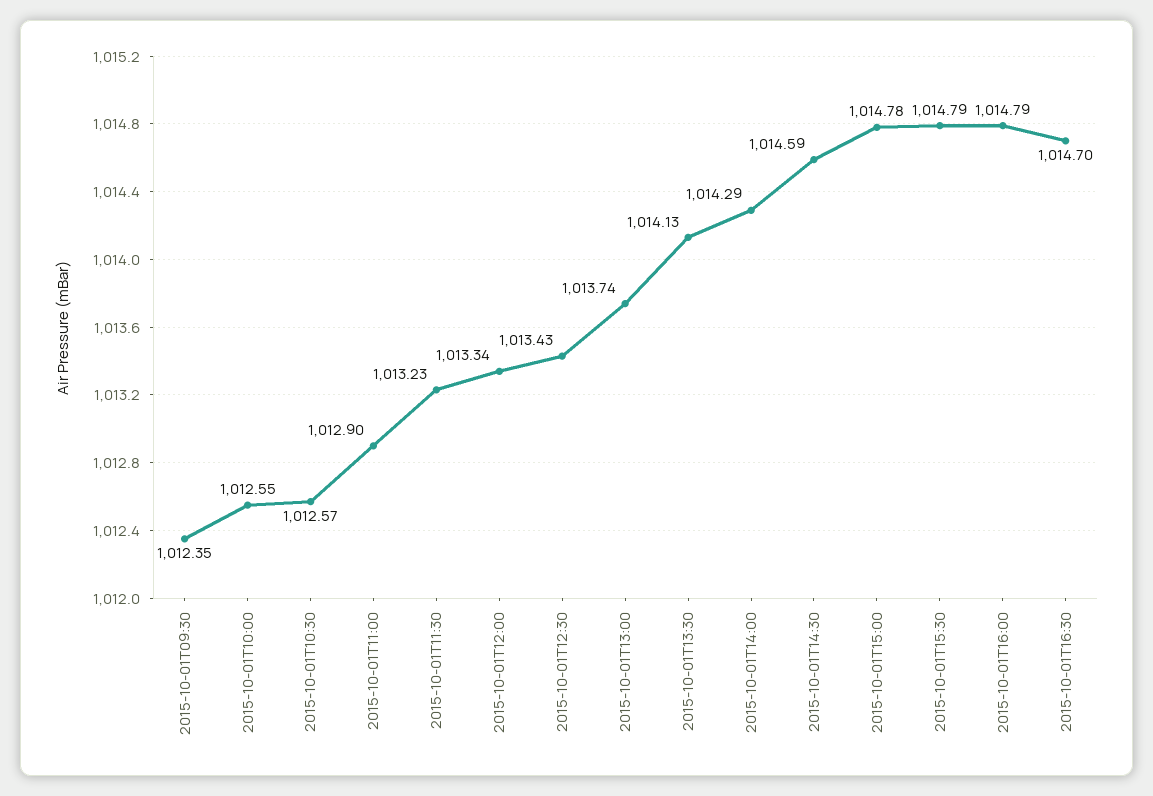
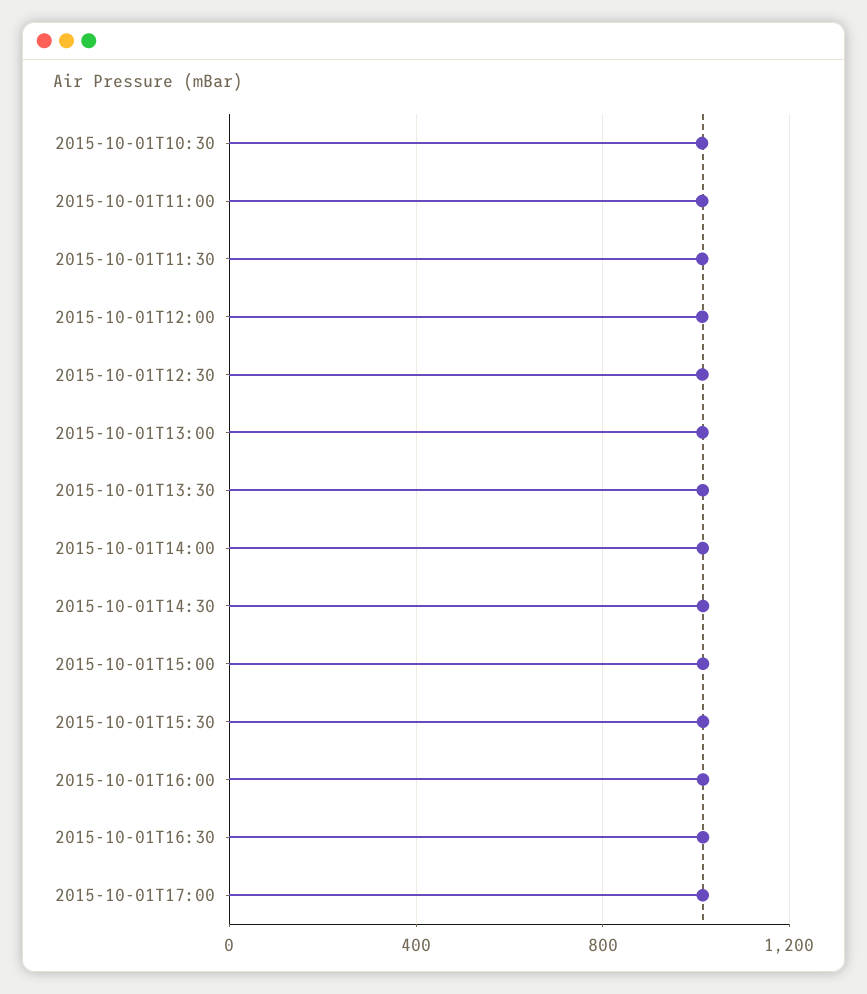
2015-10-01T09:30: 1012.35 -> none
2015-10-01T10:00: 1012.55 -> none
2015-10-01T17:00: none -> 1000

